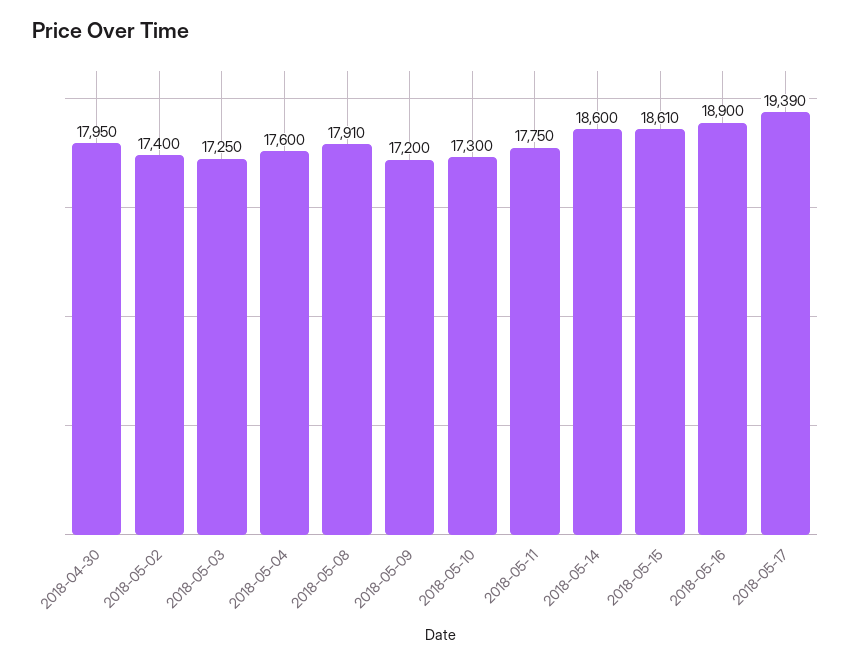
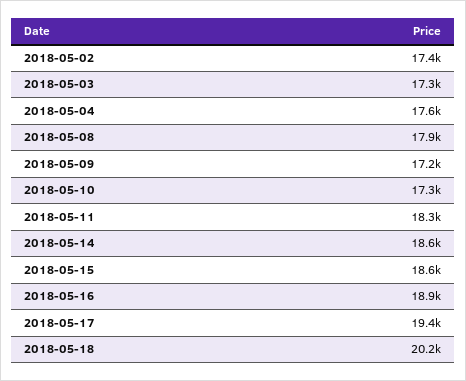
2018-04-30: 17950 -> none
2018-05-11: 17750 -> 18300
2018-05-18: none -> 20200

